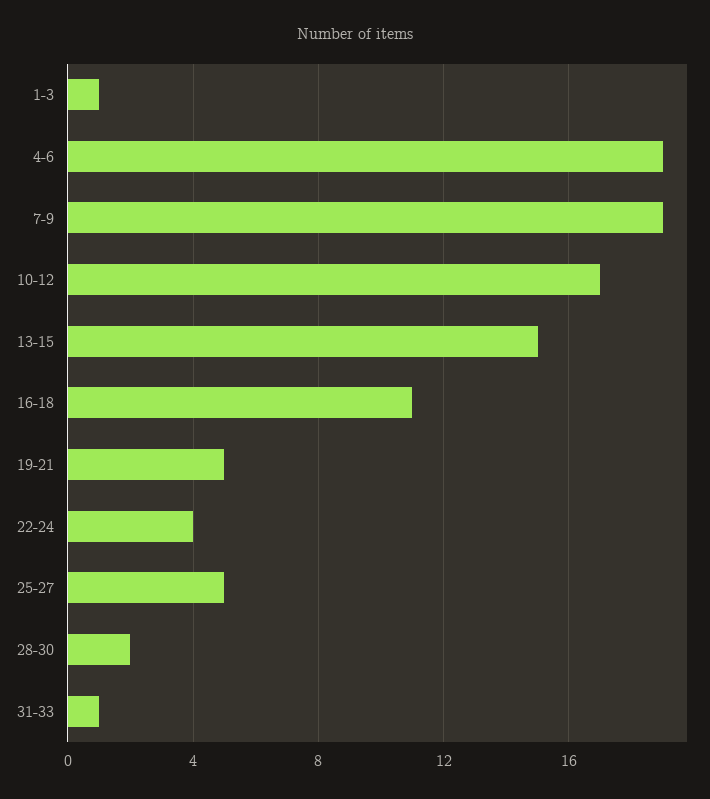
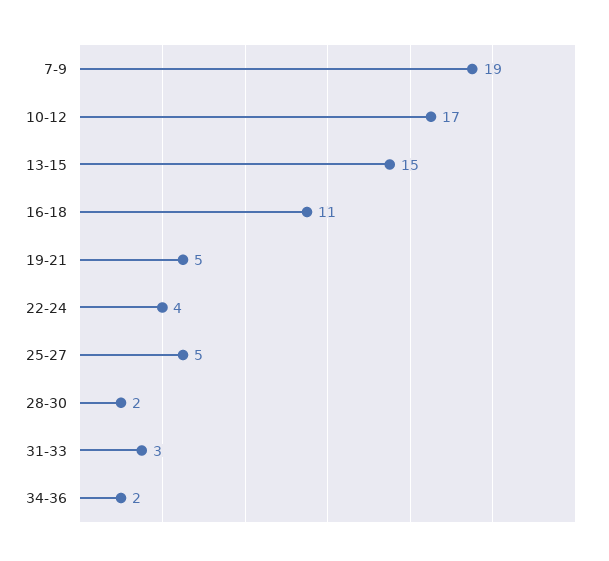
1-3: 1 -> none
4-6: 19 -> none
31-33: 1 -> 3
34-36: none -> 2

